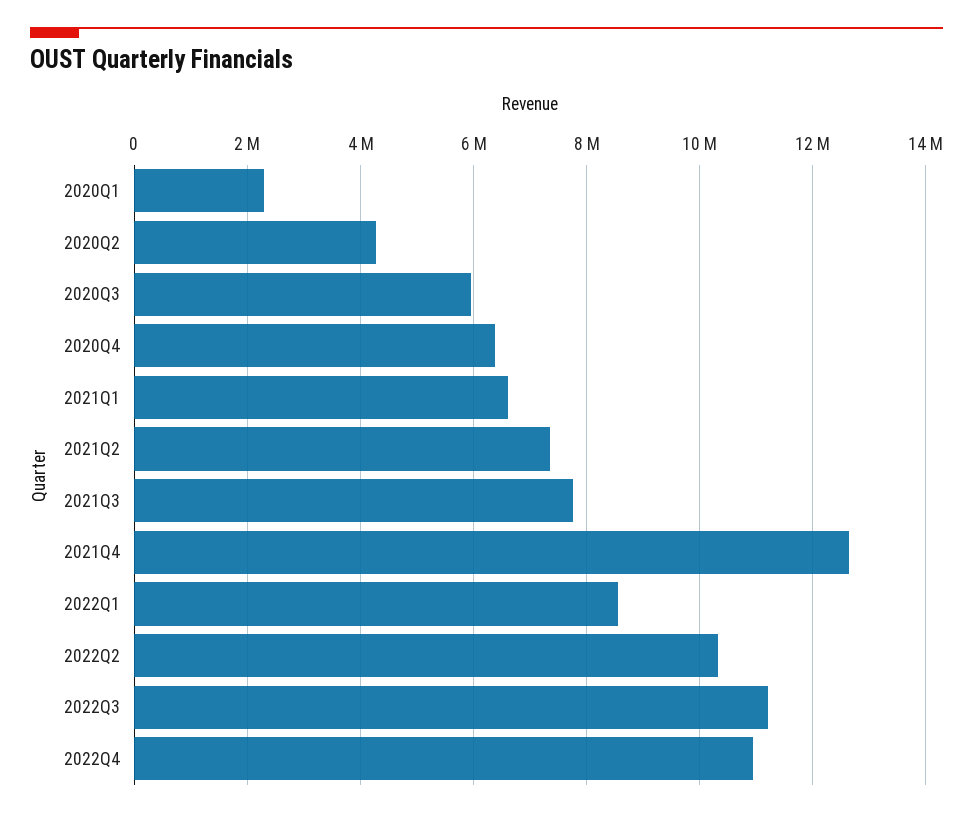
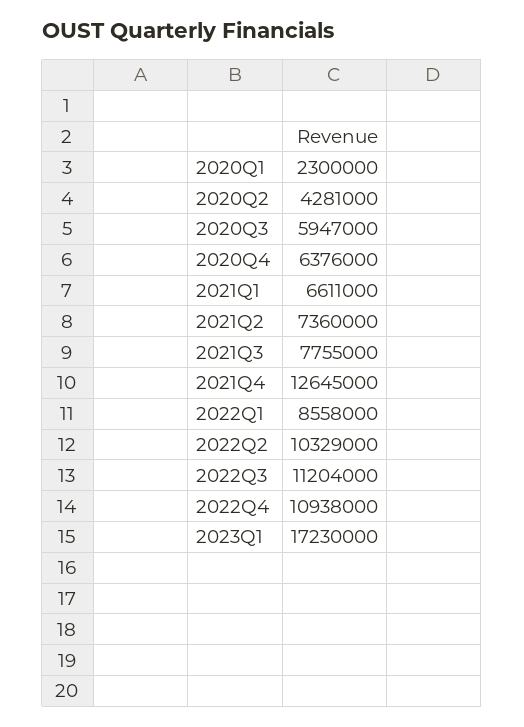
2023Q1: none -> 17230000

